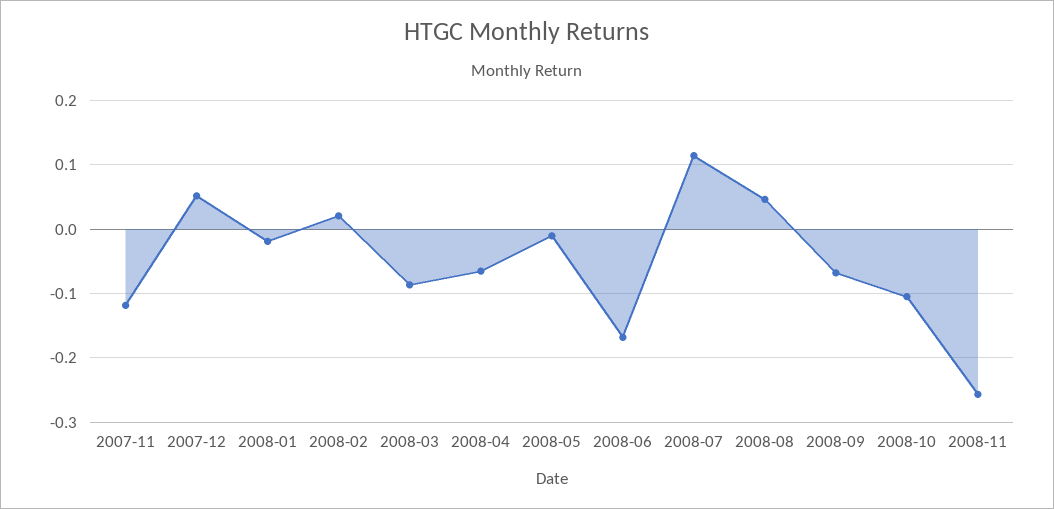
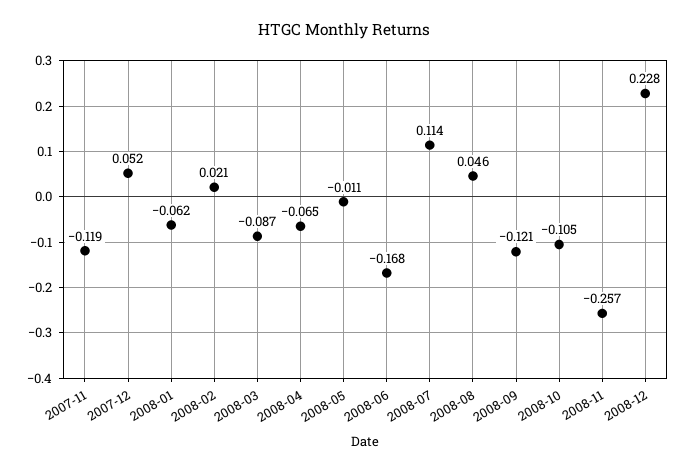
2008-01: -0.02 -> -0.062
2008-09: -0.07 -> -0.121
2008-12: none -> 0.228

